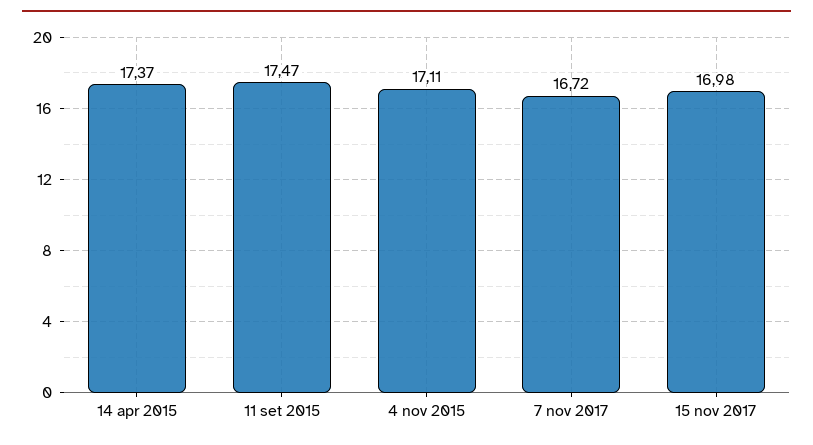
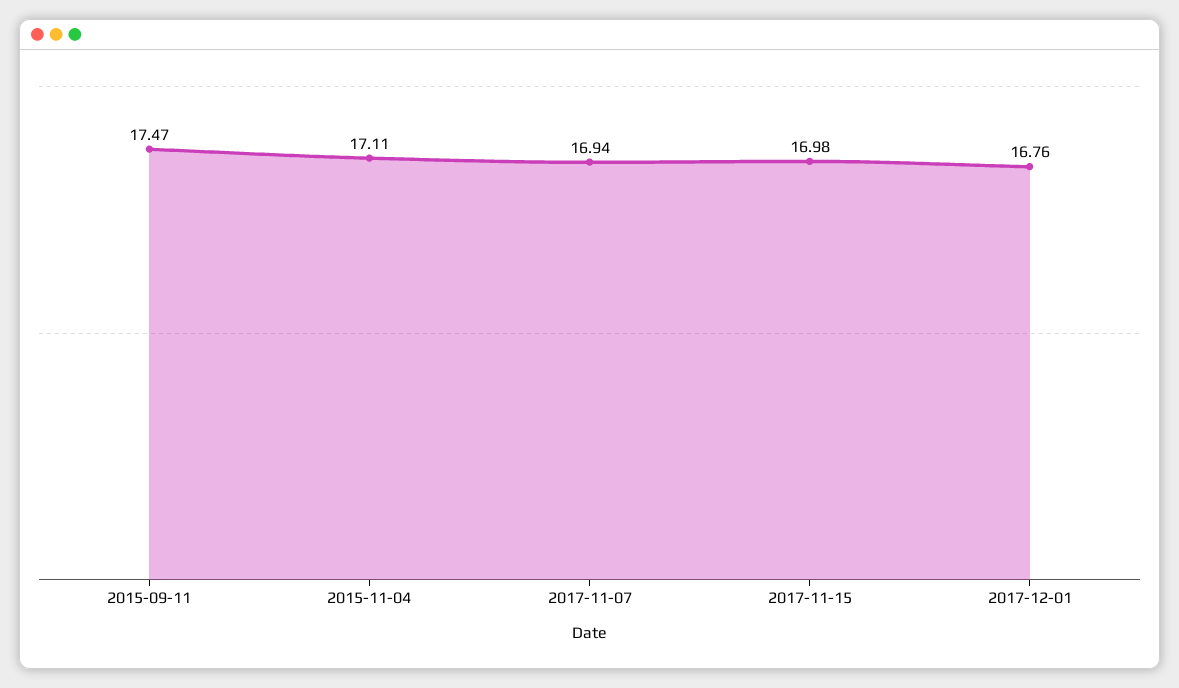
14 apr 2015: 17.37 -> none
7 nov 2017: 16.72 -> 16.94
2017-12-01: none -> 16.76

